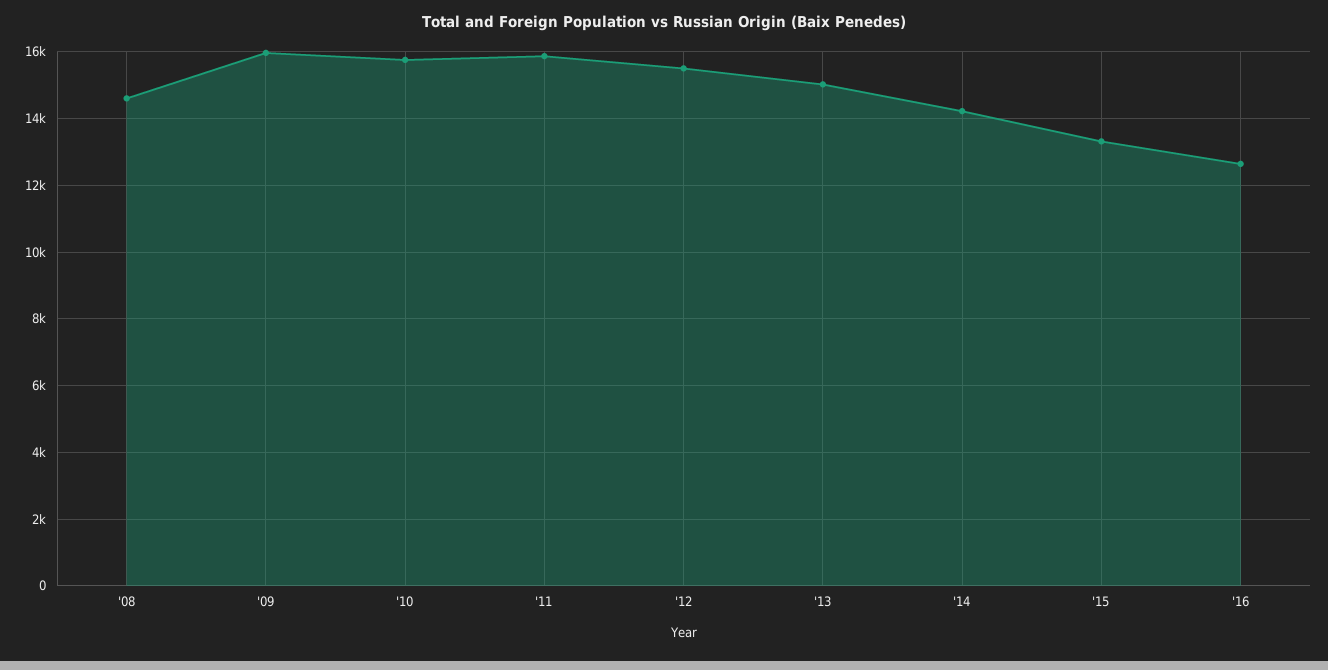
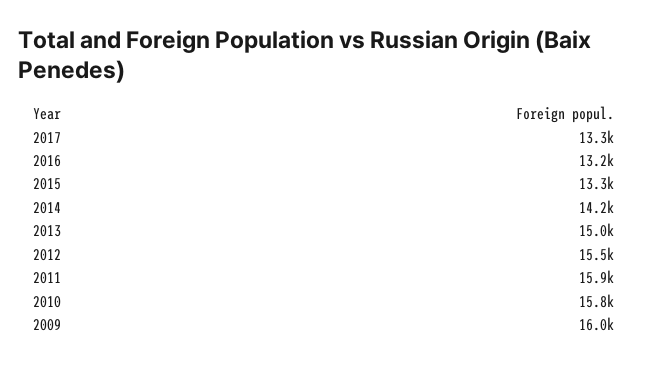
'08: 14600 -> none
'16: 12600 -> 13200
2017: none -> 13300

